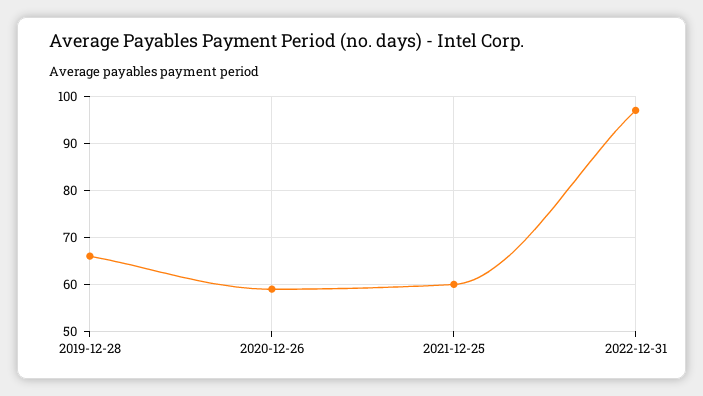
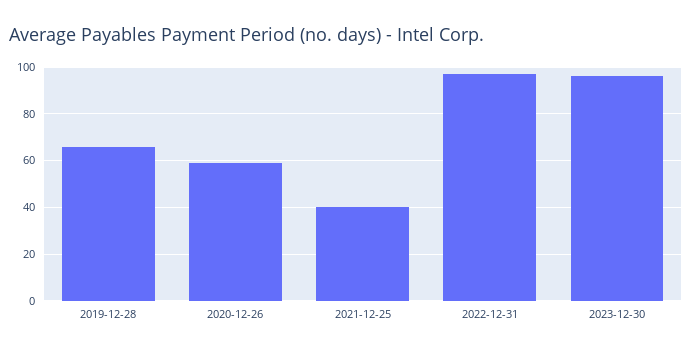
2021-12-25: 60 -> 40
2023-12-30: none -> 95

